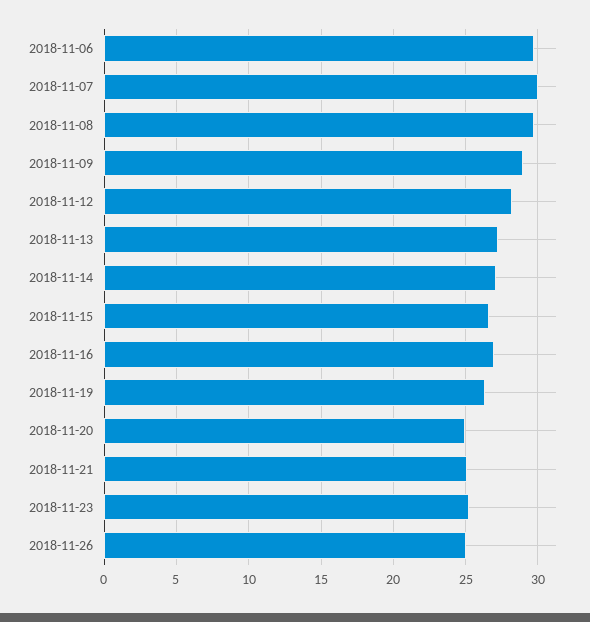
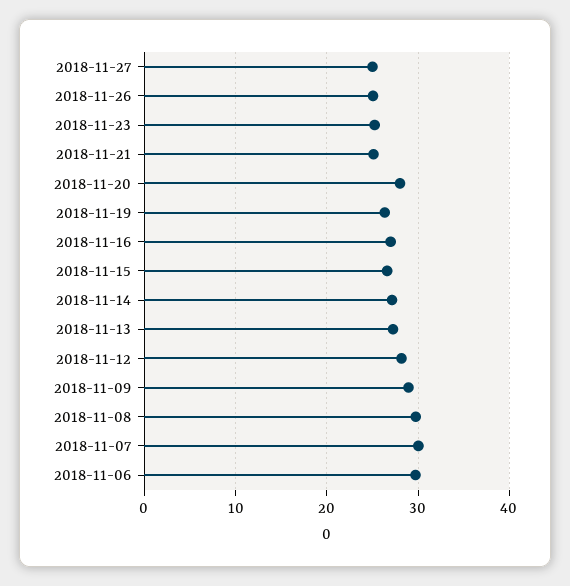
2018-11-20: 25 -> 28
2018-11-27: none -> 25

